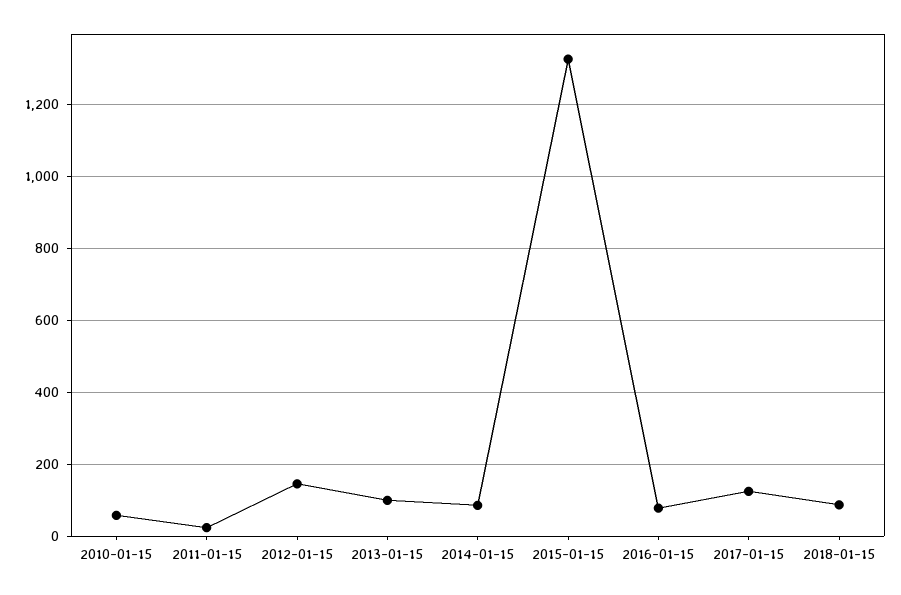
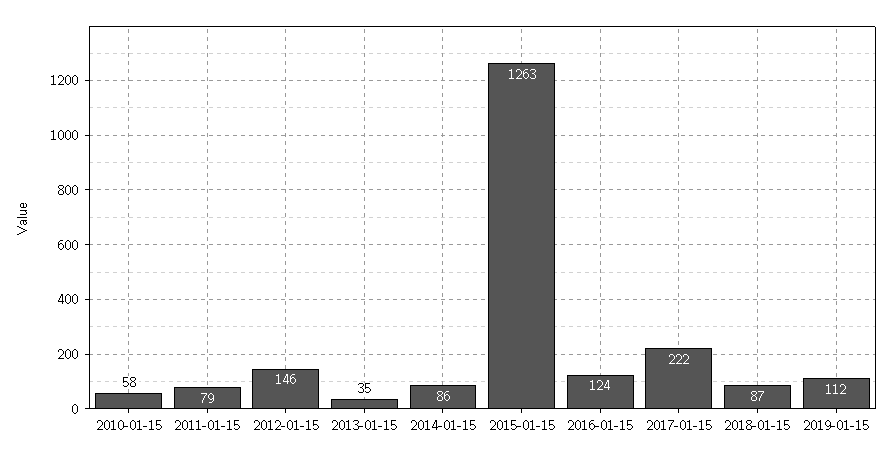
2011-01-15: 20 -> 79
2013-01-15: 100 -> 35
2015-01-15: 1320 -> 1263
2016-01-15: 80 -> 124
2017-01-15: 120 -> 222
2019-01-15: none -> 112

